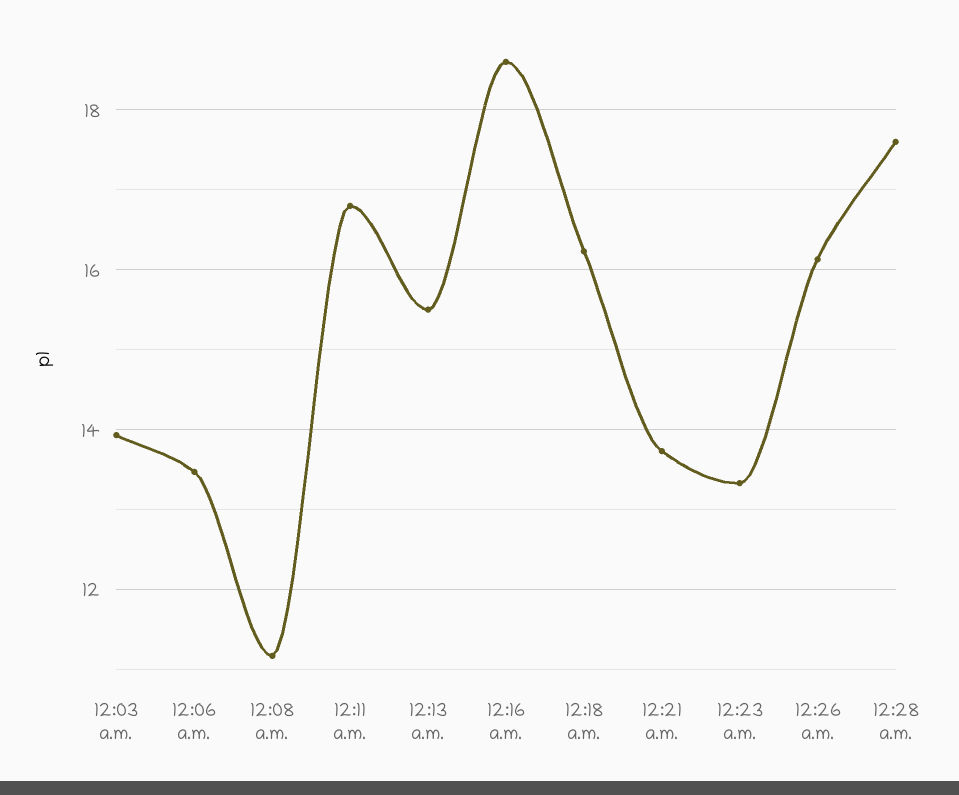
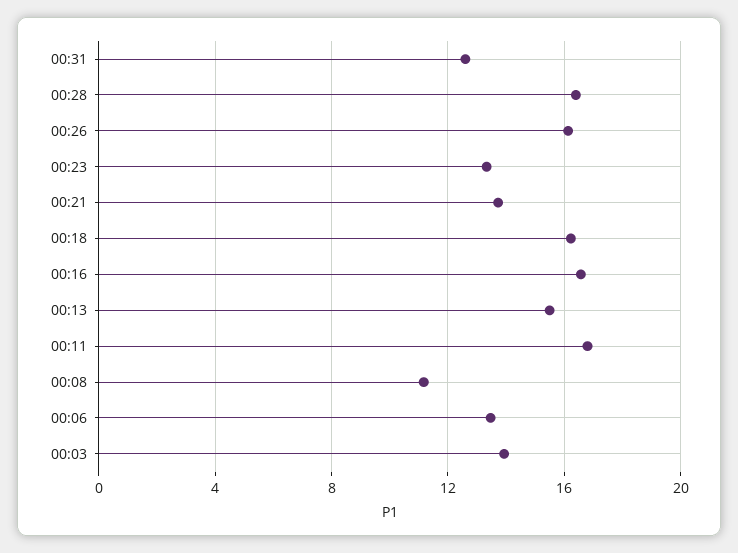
12:16 a.m.: 18.6 -> 16.5
12:28 a.m.: 17.6 -> 16.5
00:31: none -> 12.5

